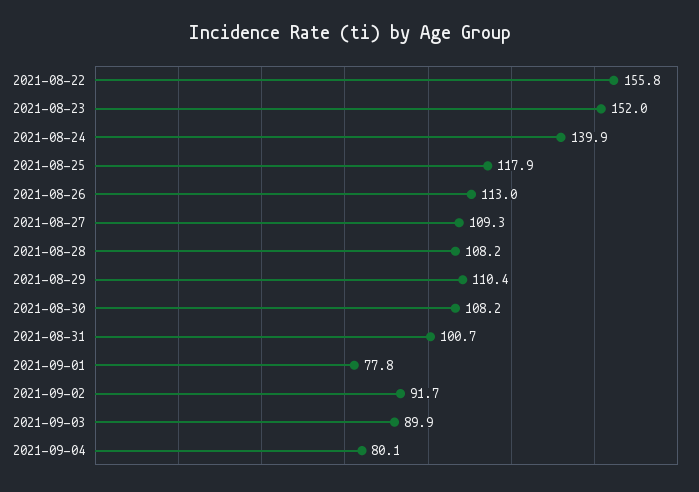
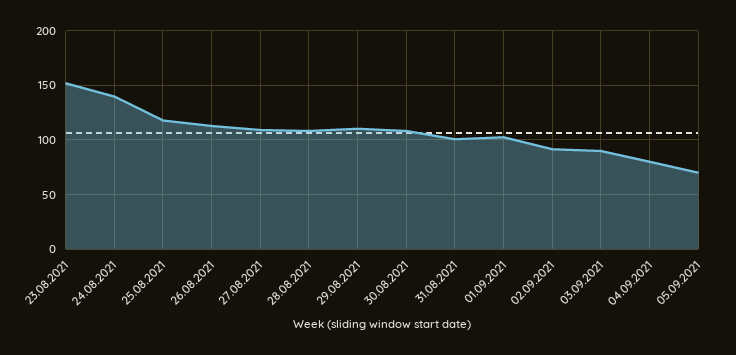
2021-08-22: 155.8 -> none
2021-09-01: 77.8 -> 100
05.09.2021: none -> 70

